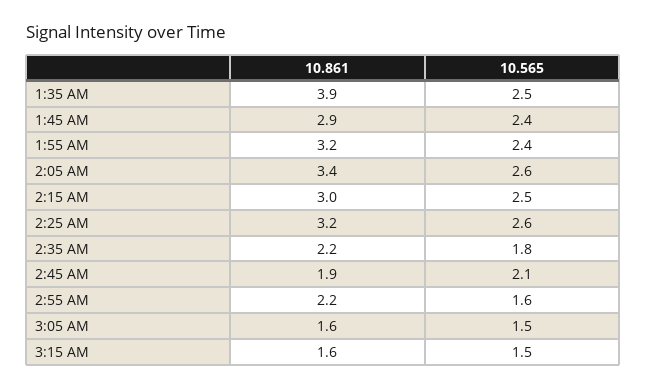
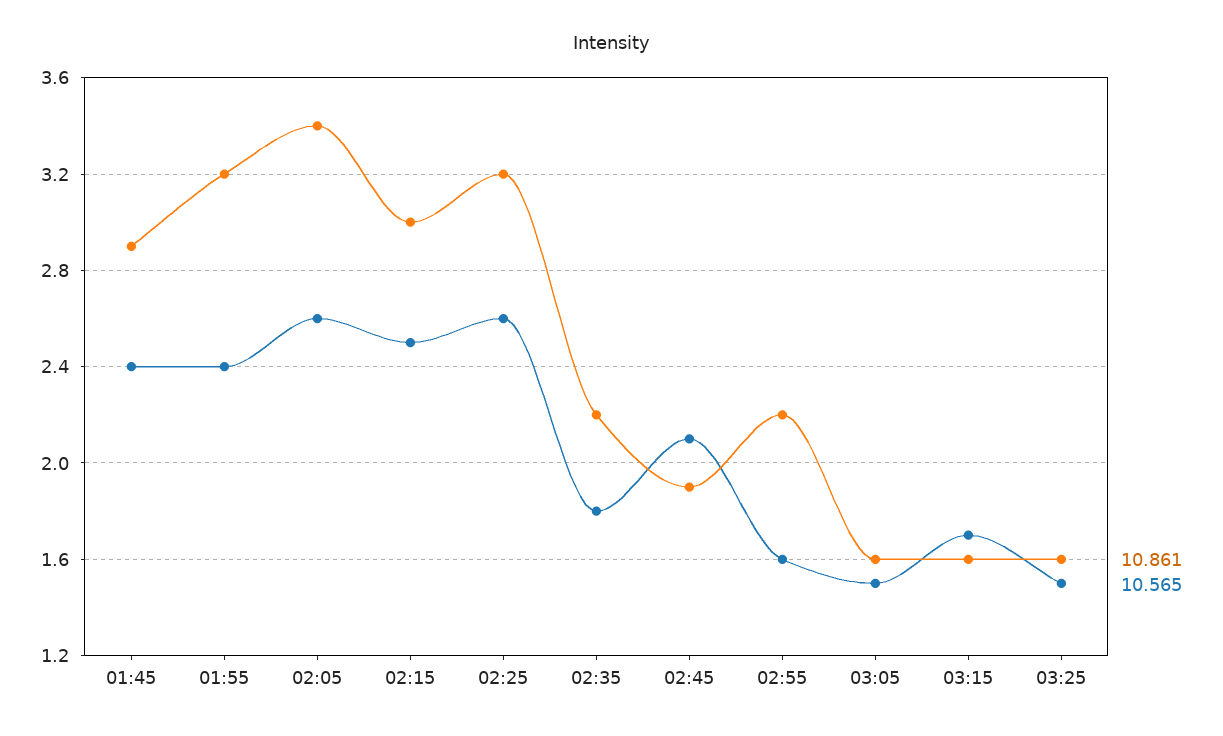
10.861, 1:35 AM: 3.9 -> none
10.565, 1:35 AM: 2.5 -> none
10.565, 3:15 AM: 1.5 -> 1.7
10.861, 03:25: none -> 1.6
10.565, 03:25: none -> 1.5

